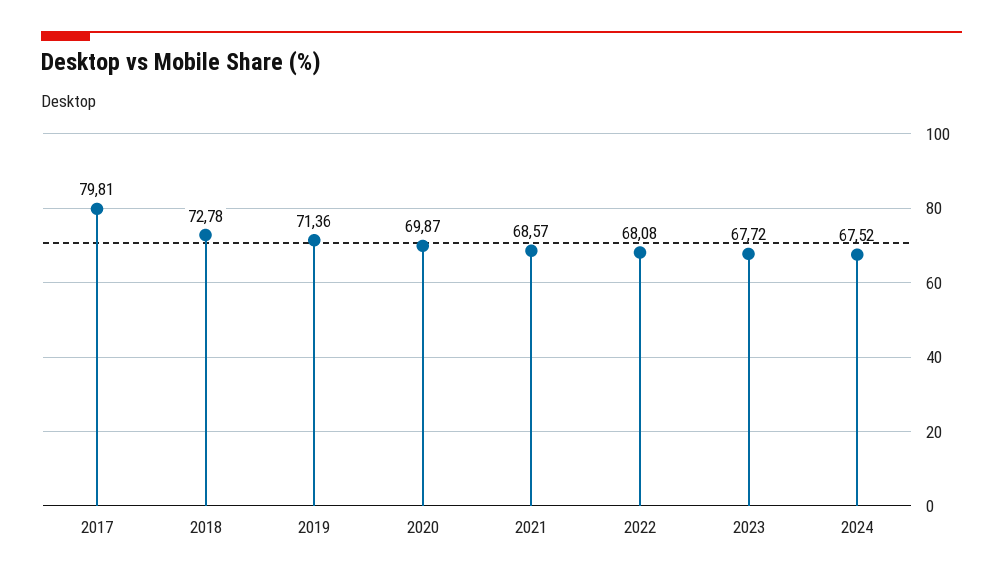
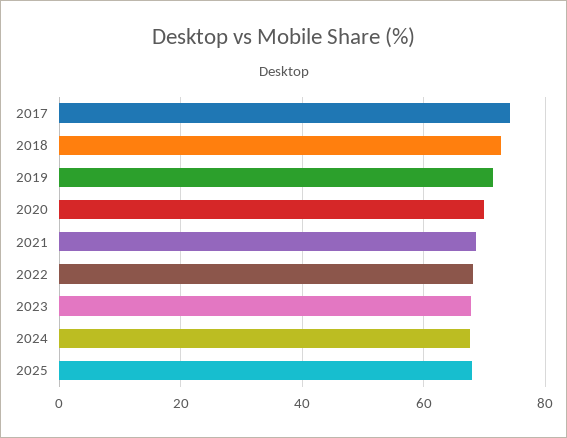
2017: 79.81 -> 74
2025: none -> 68

